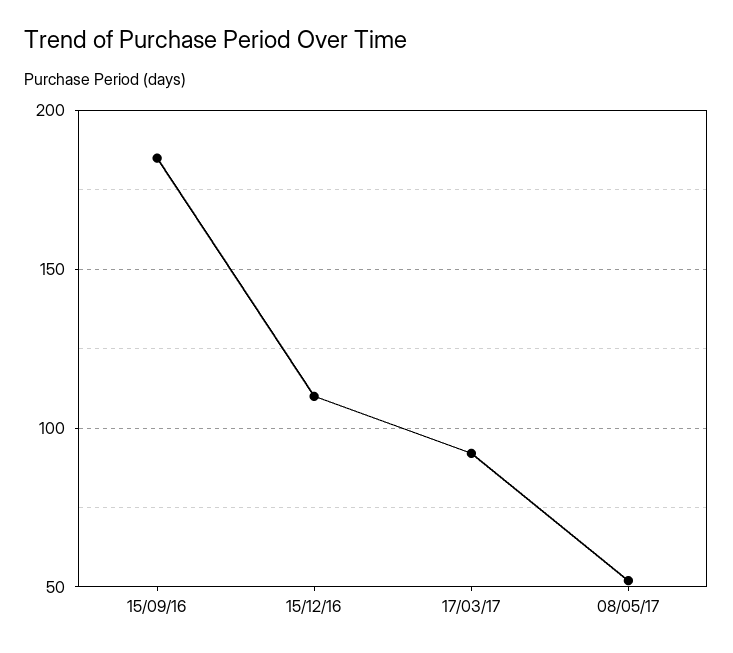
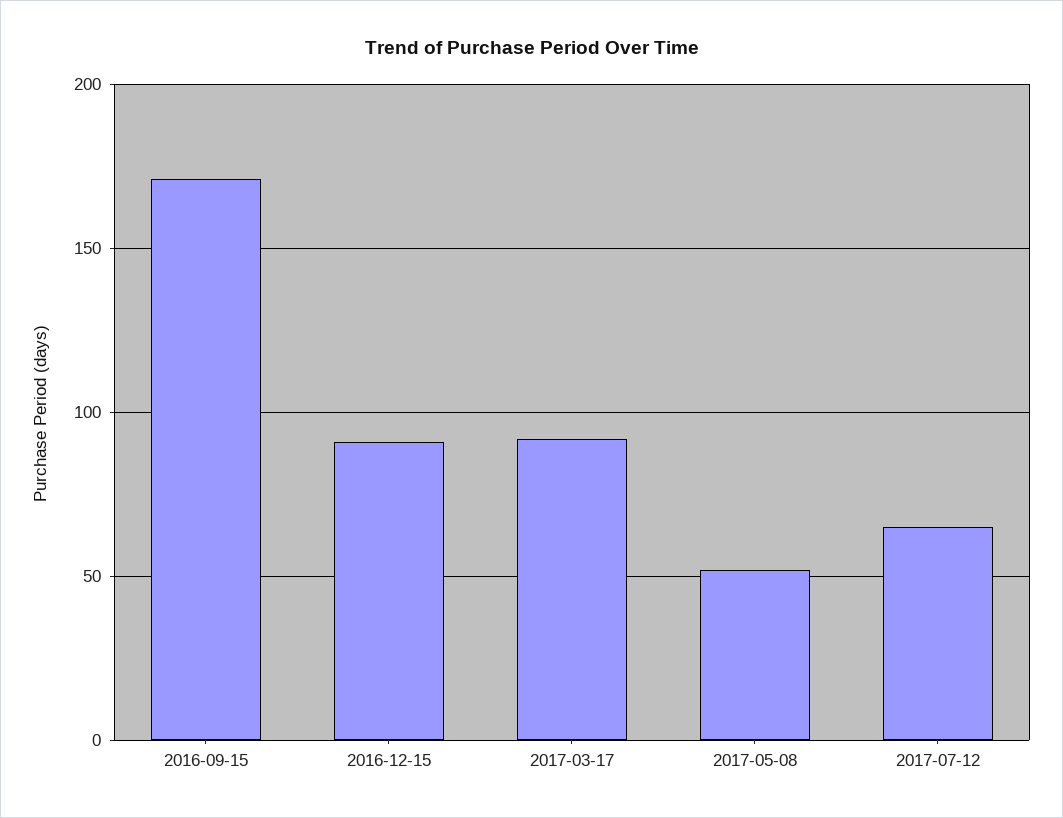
15/09/16: 185 -> 170
15/12/16: 110 -> 90
2017-07-12: none -> 65

